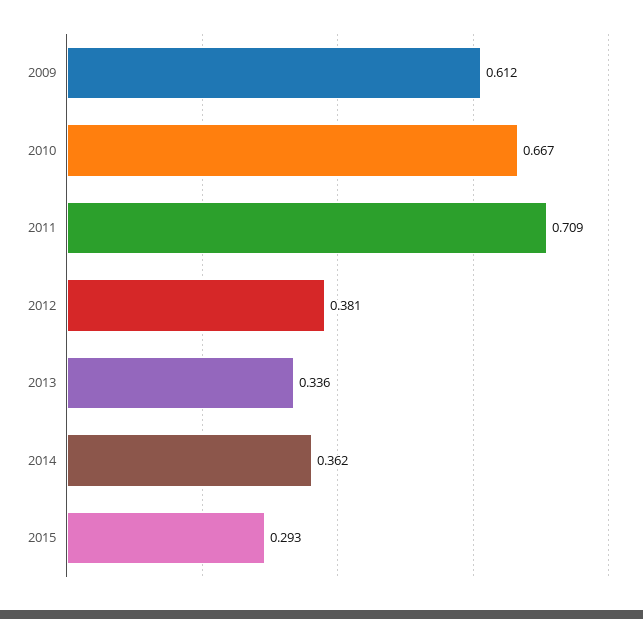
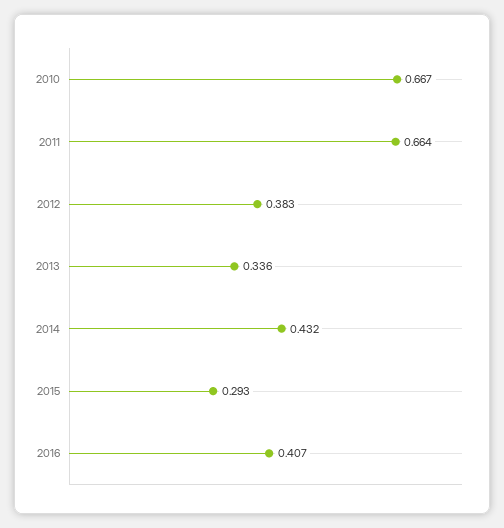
2009: 0.612 -> none
2011: 0.709 -> 0.664
2012: 0.381 -> 0.383
2014: 0.362 -> 0.432
2016: none -> 0.407

